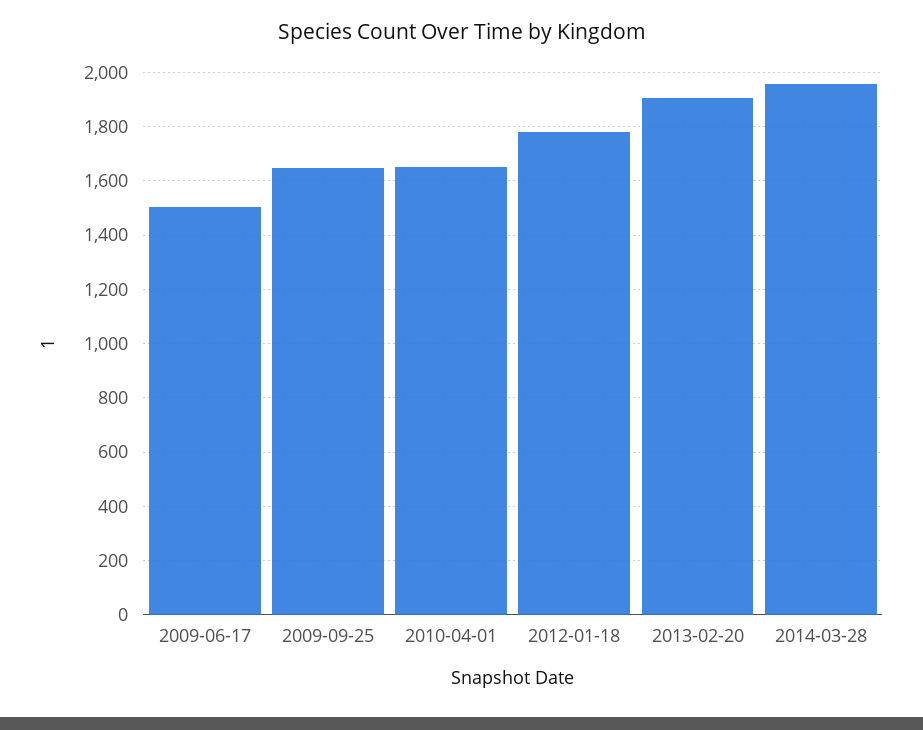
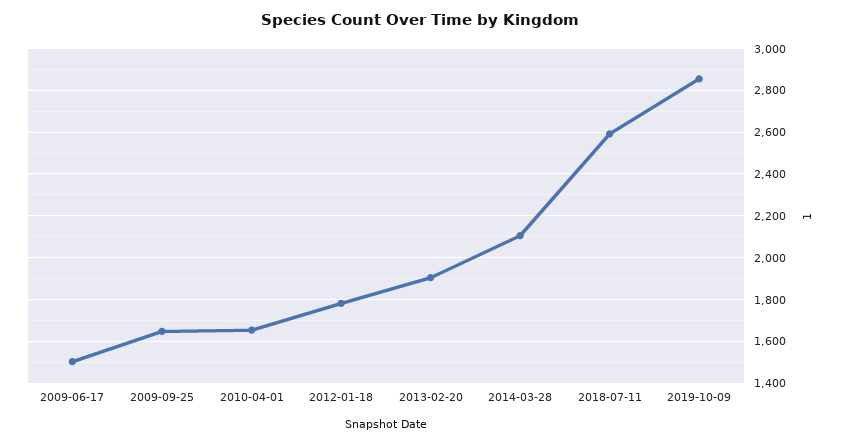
2014-03-28: 1950 -> 2100
2018-07-11: none -> 2600
2019-10-09: none -> 2850

